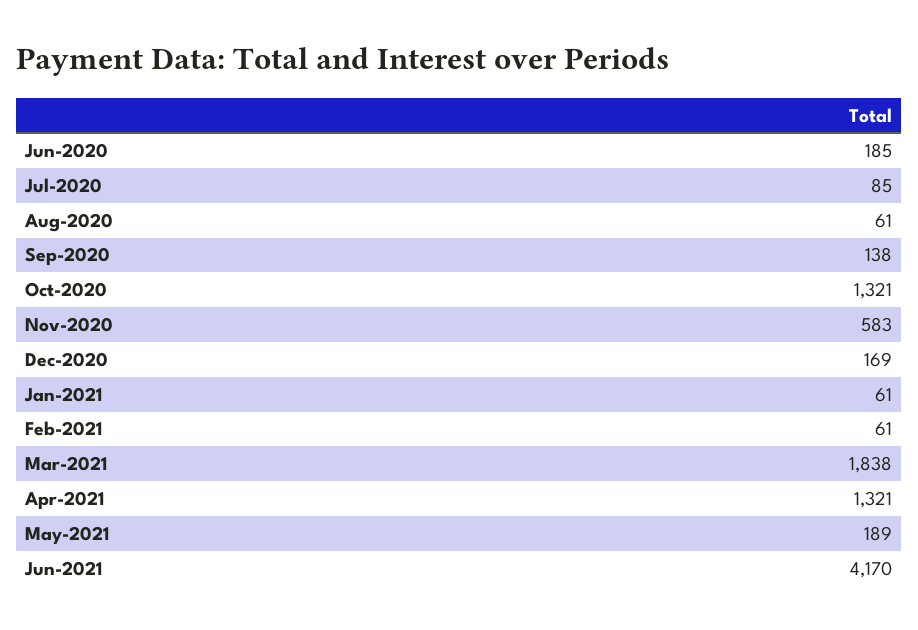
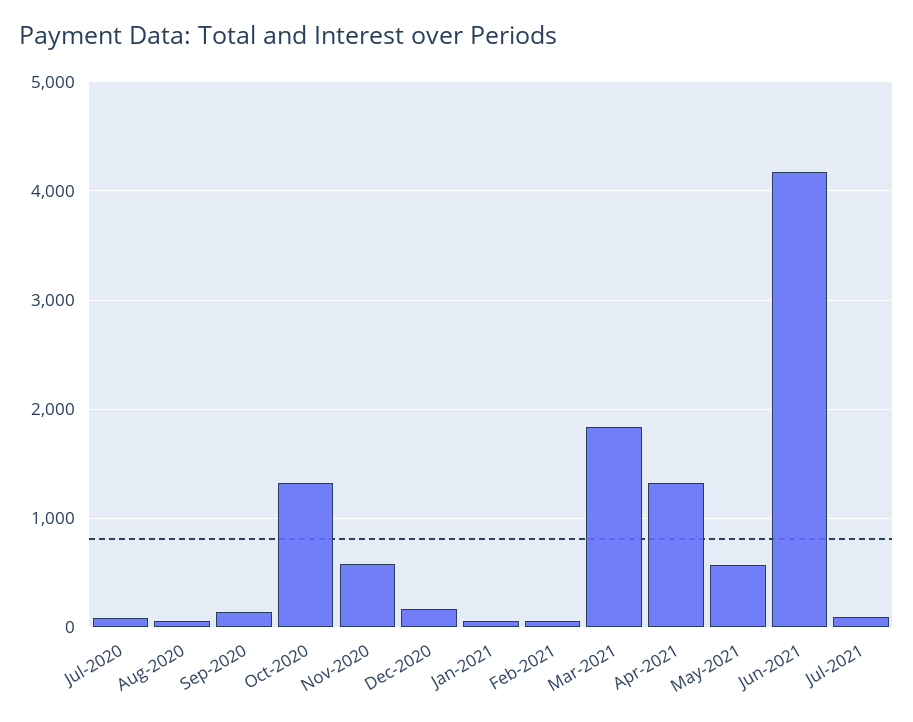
Jun-2020: 185 -> none
May-2021: 189 -> 600
Jul-2021: none -> 100

